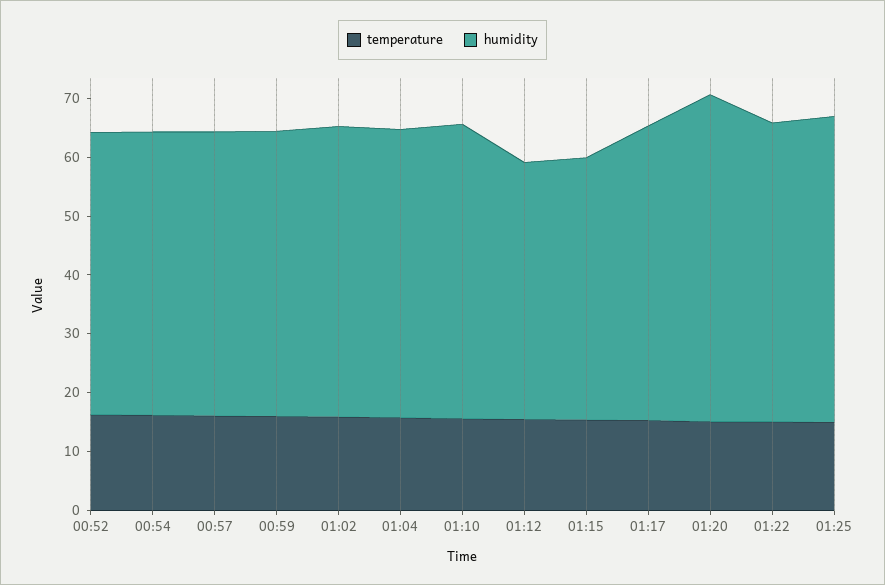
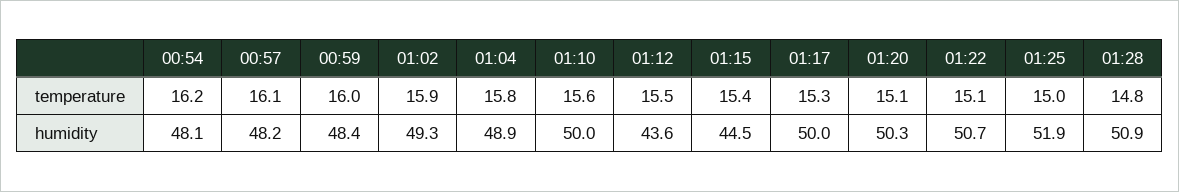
temperature, 00:52: 16 -> none
humidity, 00:52: 48 -> none
humidity, 01:20: 56 -> 50.3
temperature, 01:28: none -> 14.8
humidity, 01:28: none -> 50.9

